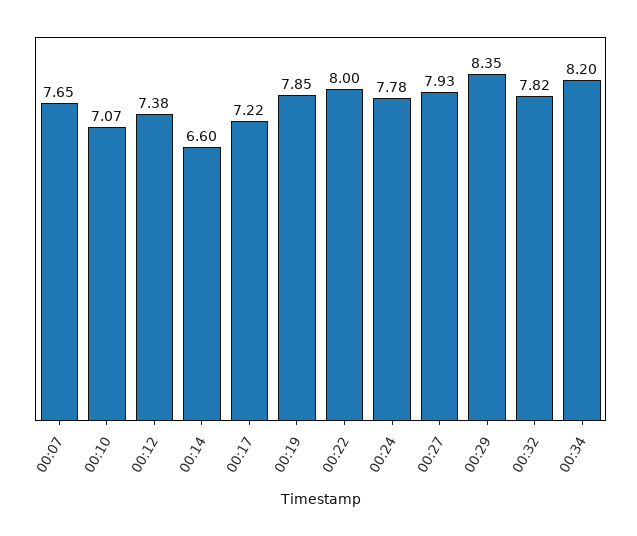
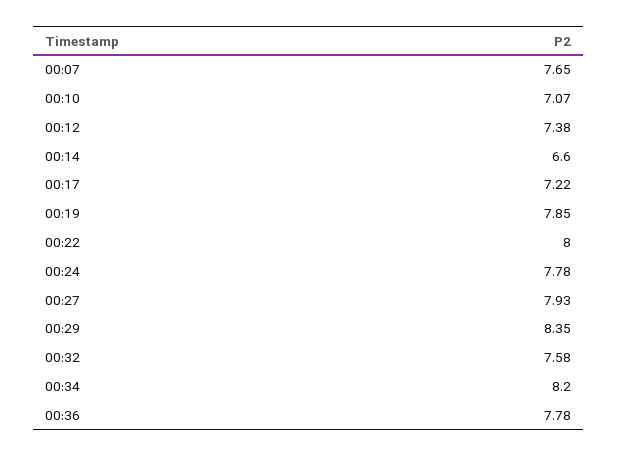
00:32: 7.82 -> 7.58
00:36: none -> 7.78

